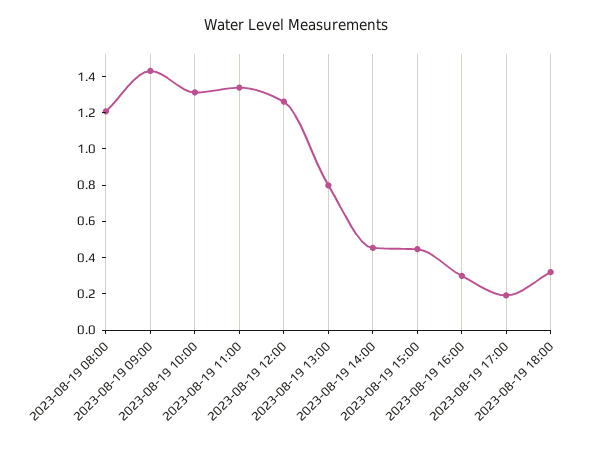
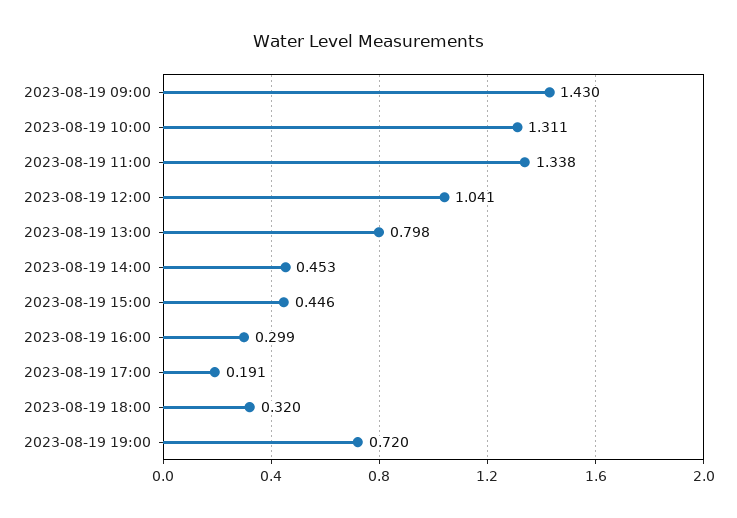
2023-08-19 08:00: 1.2 -> none
2023-08-19 12:00: 1.25 -> 1.041
2023-08-19 19:00: none -> 0.72

